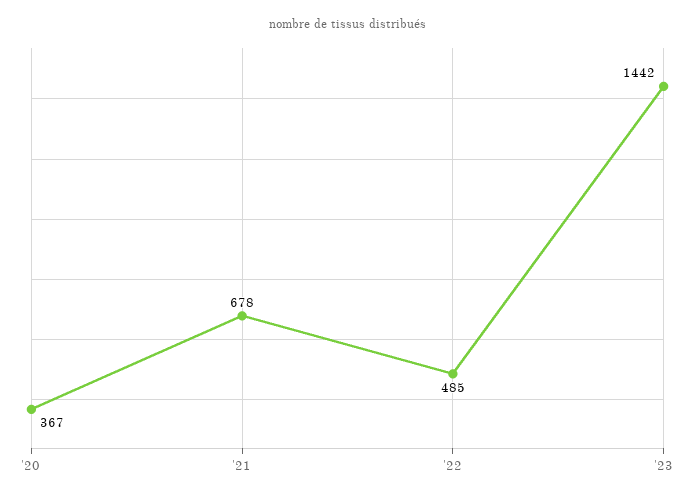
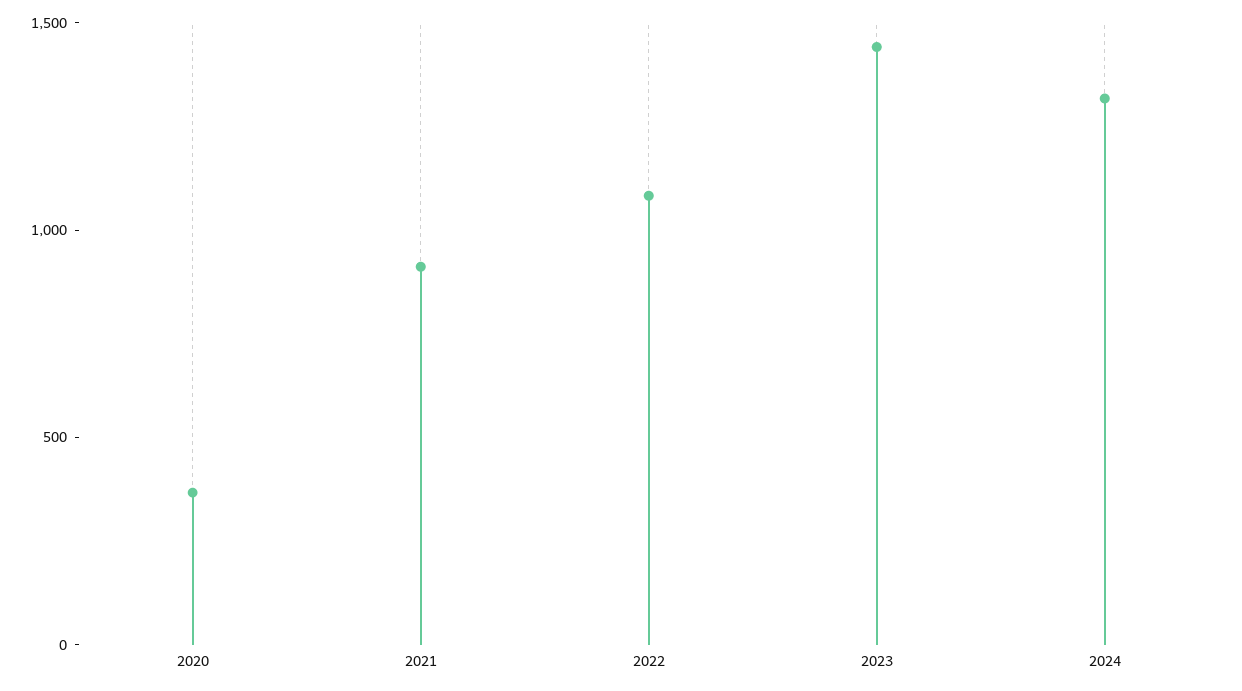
'21: 678 -> 900
'22: 485 -> 1100
2024: none -> 1300

